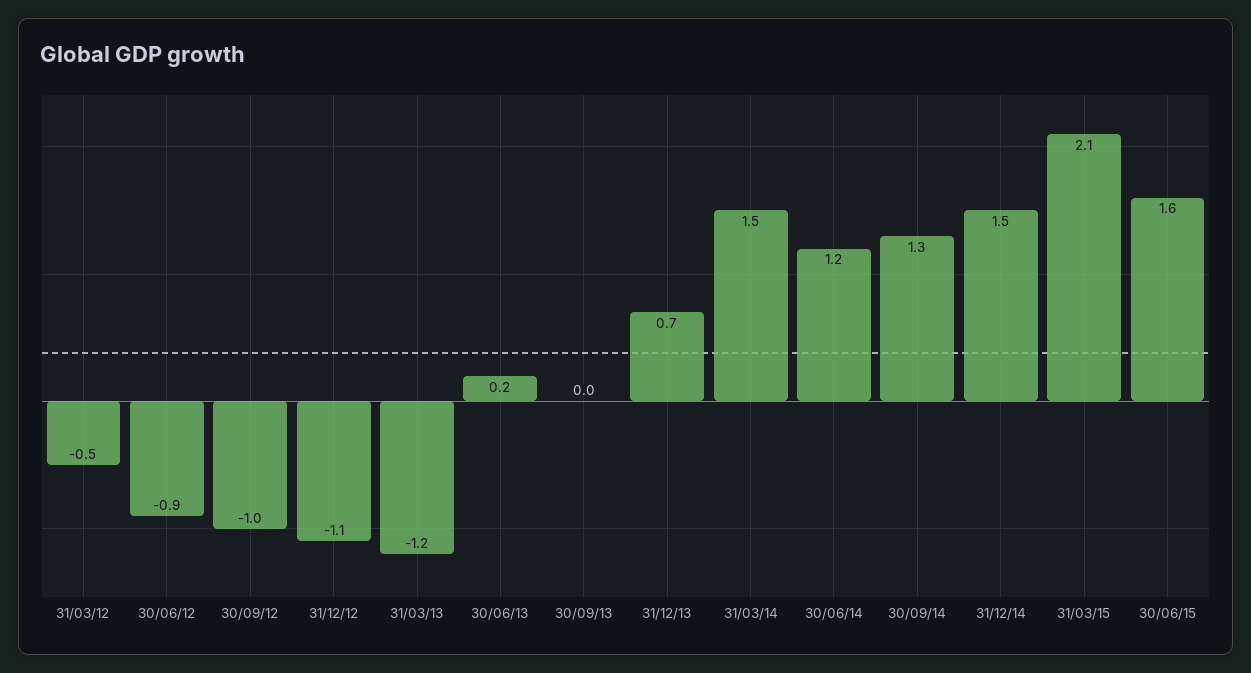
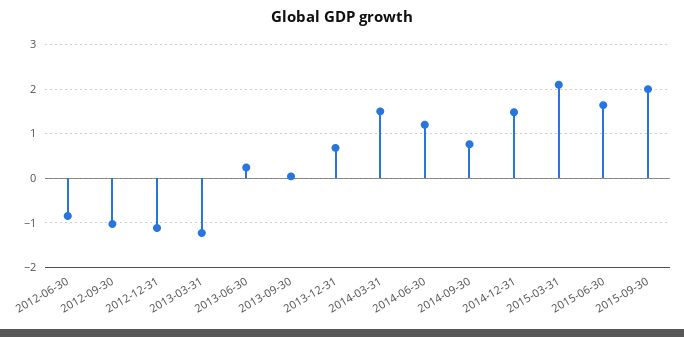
31/03/12: -0.5 -> none
30/09/14: 1.3 -> 0.8
2015-09-30: none -> 2

